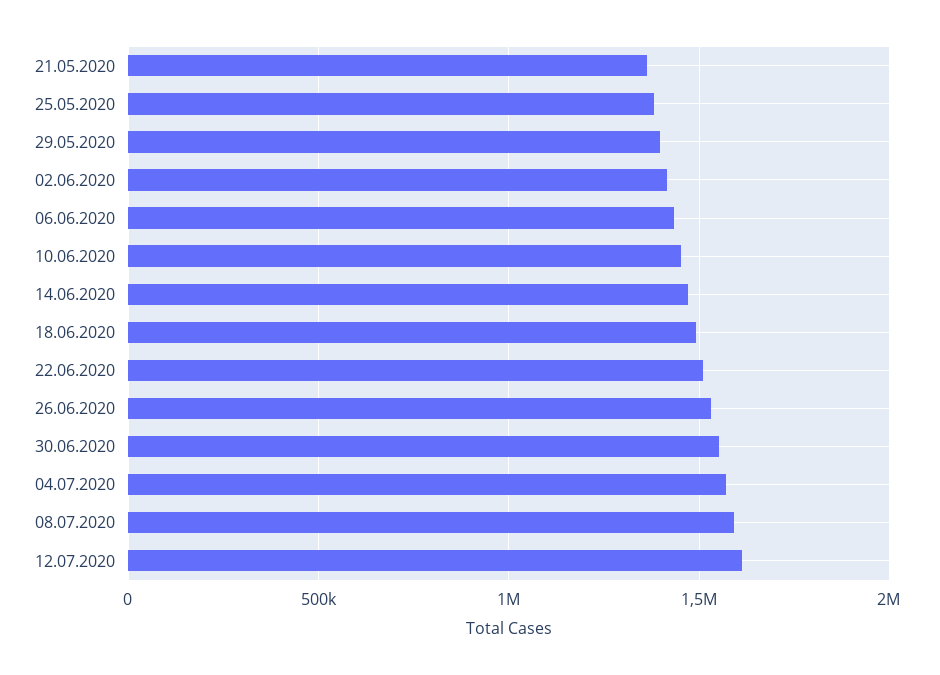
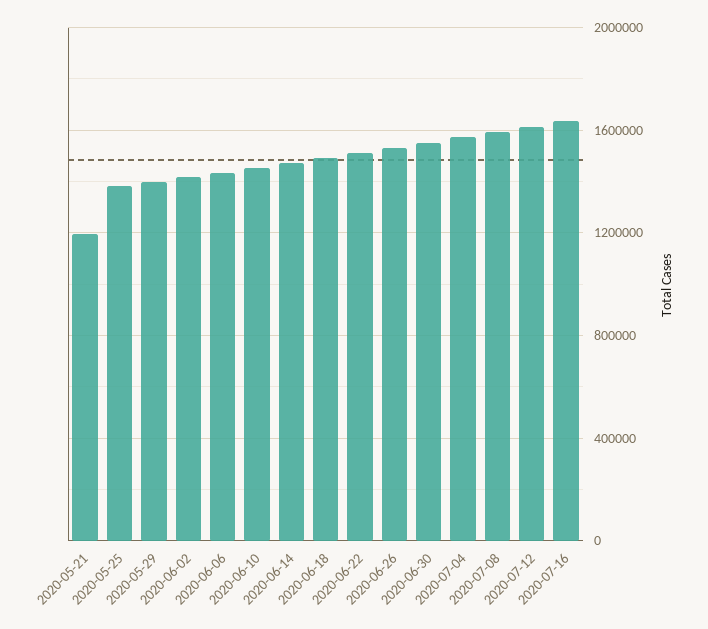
21.05.2020: 1350000 -> 1200000
2020-07-16: none -> 1650000

